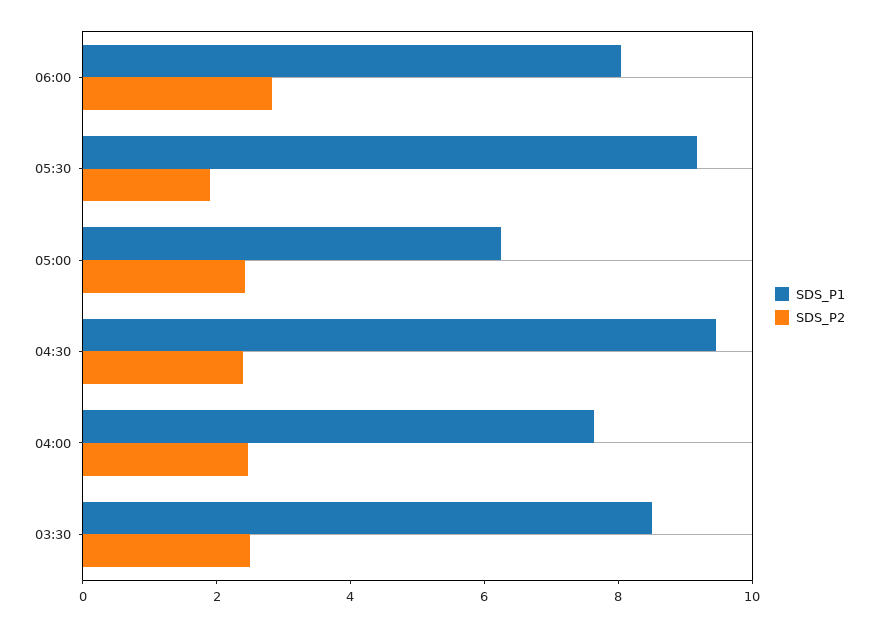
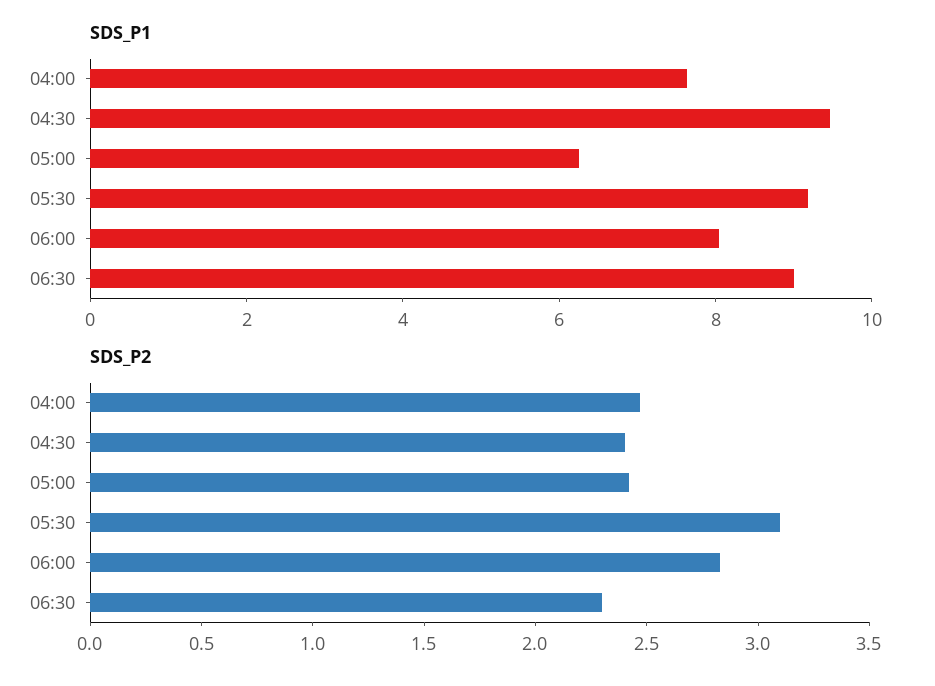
SDS_P2, 05:30: 2 -> 3.1
SDS_P1, 03:30: 8.5 -> none
SDS_P2, 03:30: 2.5 -> none
SDS_P1, 06:30: none -> 9
SDS_P2, 06:30: none -> 2.3

